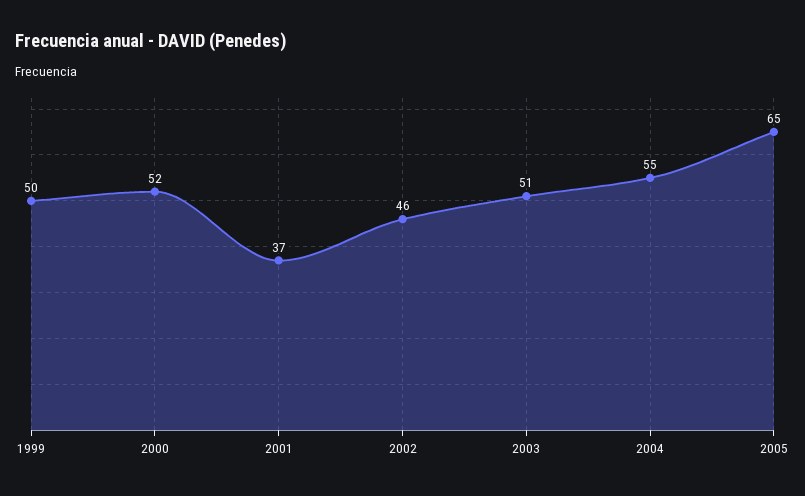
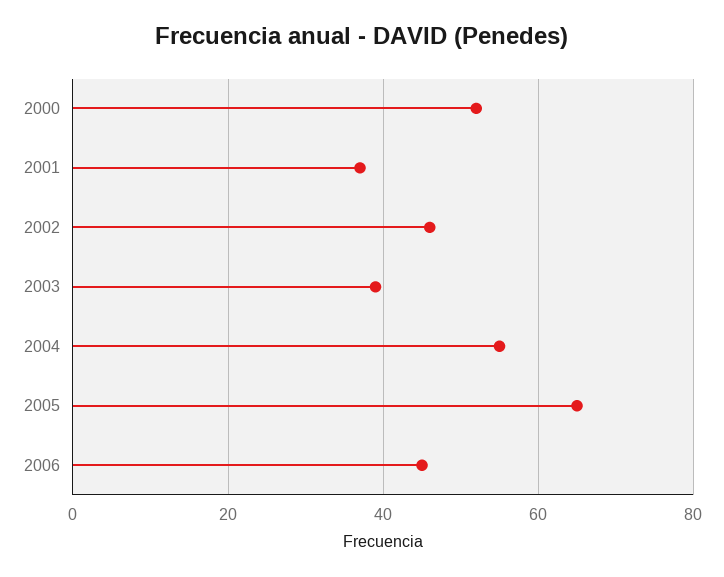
1999: 50 -> none
2003: 51 -> 40
2006: none -> 45

